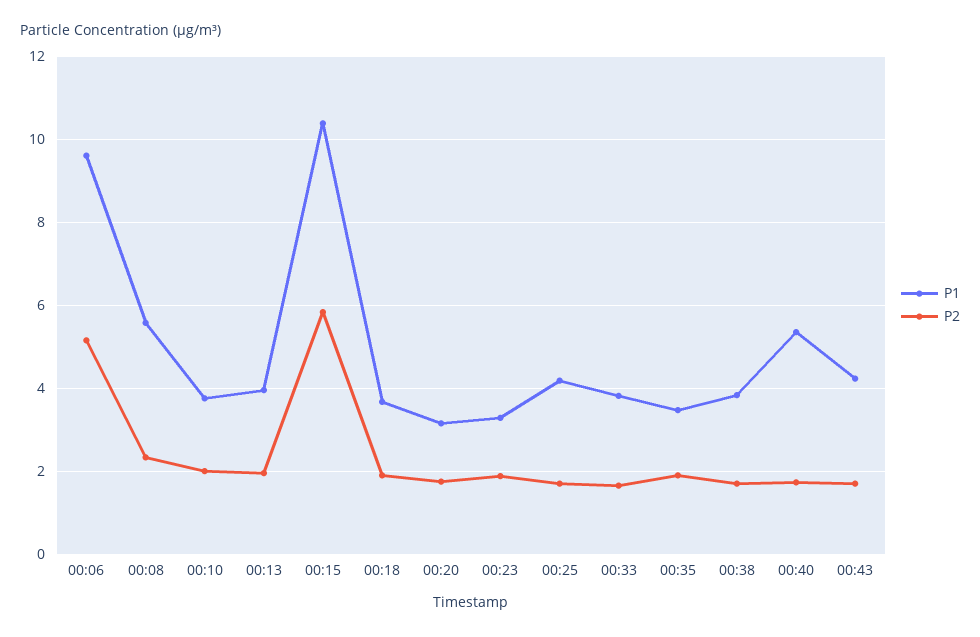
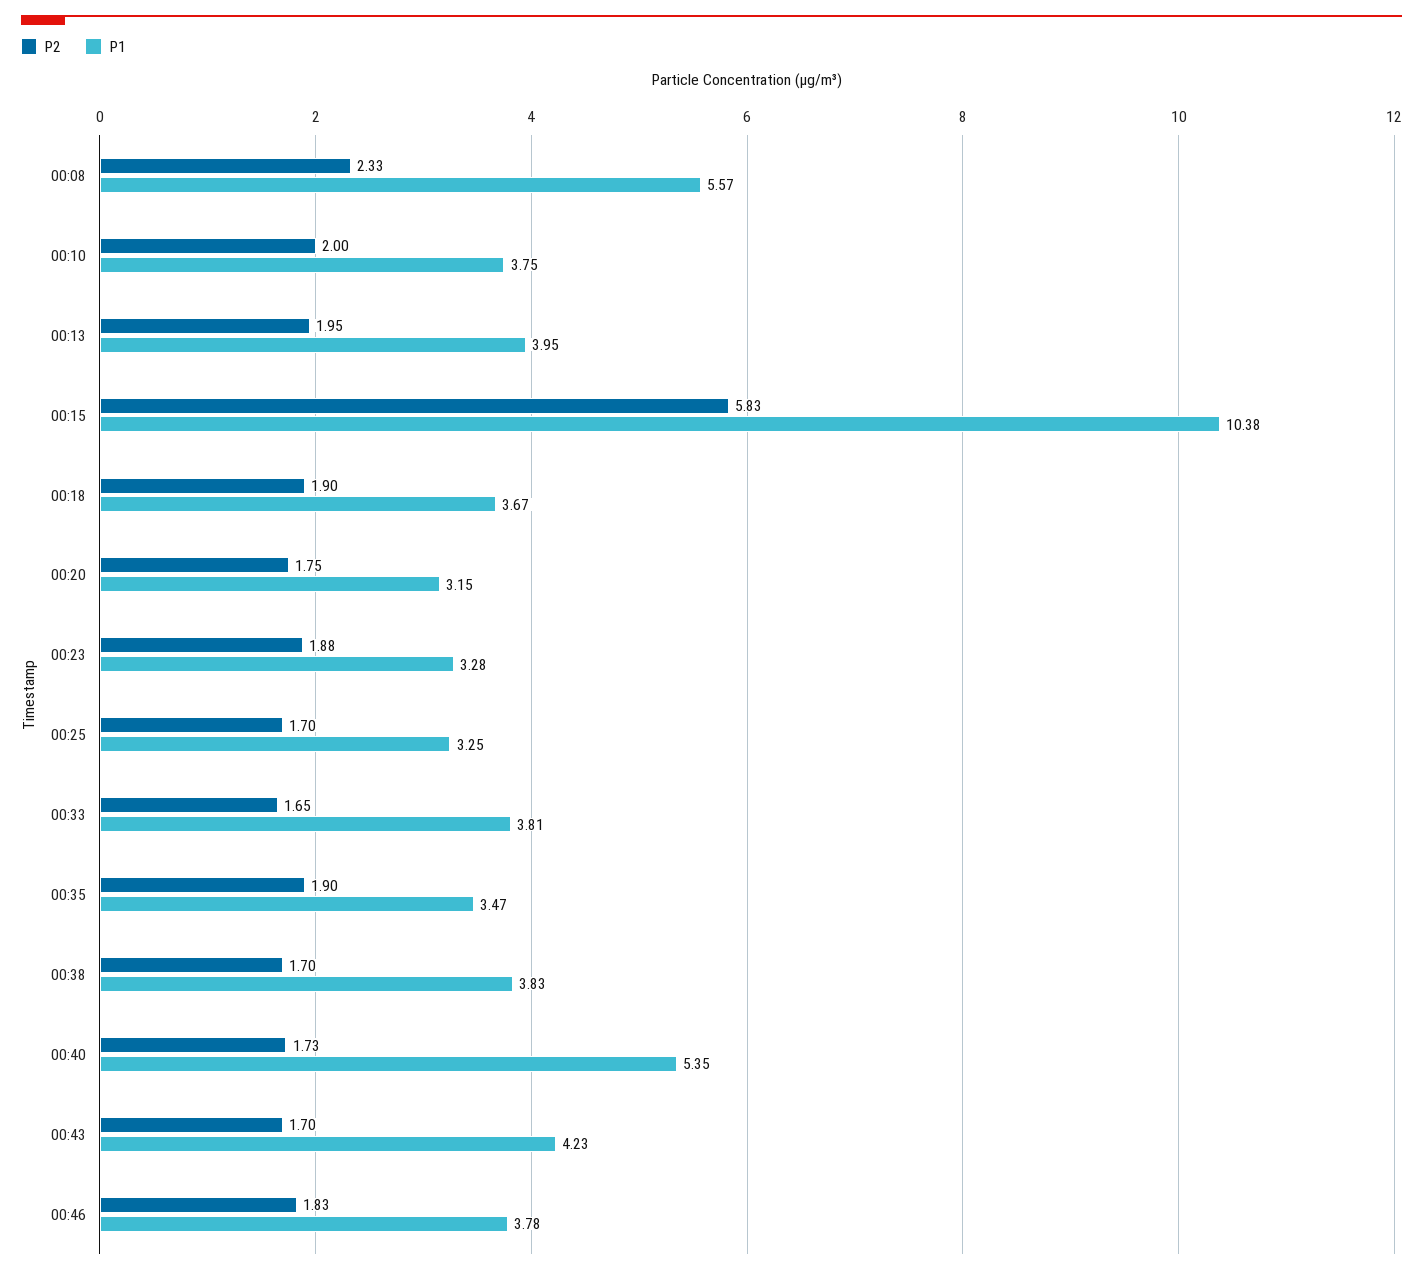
P1, 00:06: 9.6 -> none
P2, 00:06: 5.2 -> none
P1, 00:25: 4.2 -> 3.25
P2, 00:46: none -> 1.83
P1, 00:46: none -> 3.78

